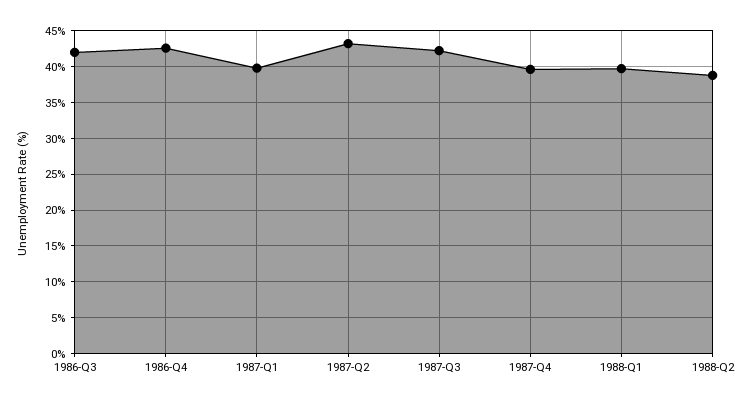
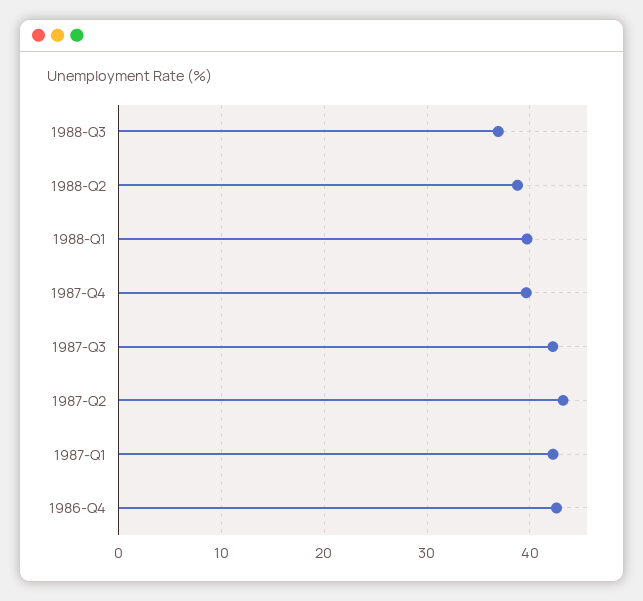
1986-Q3: 42 -> none
1987-Q1: 40 -> 42
1988-Q3: none -> 37

